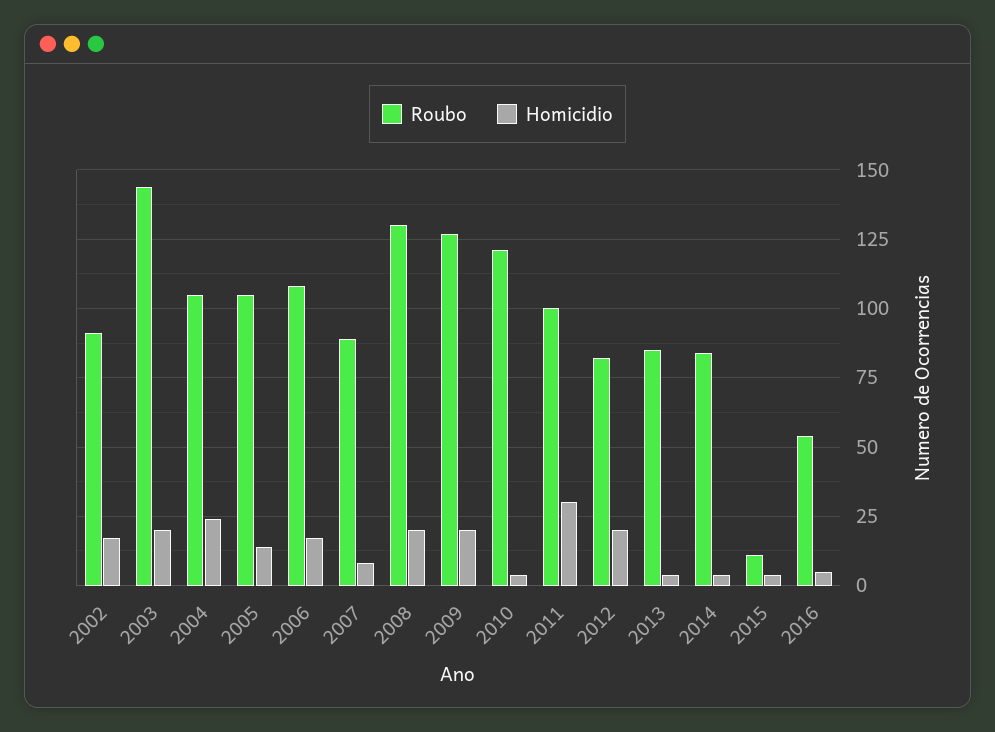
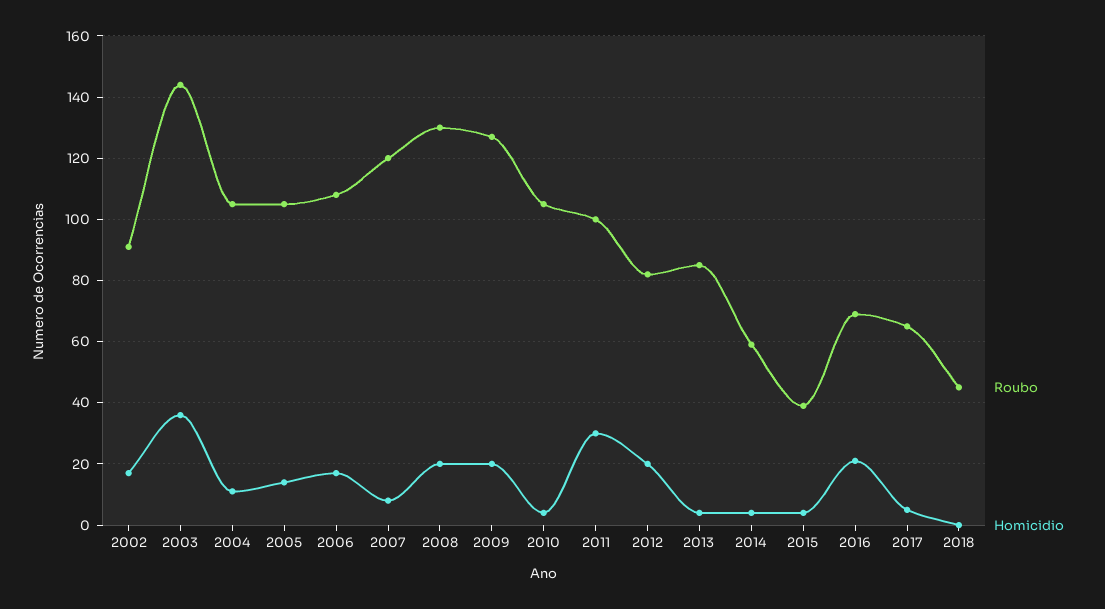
Homicidio, 2003: 20 -> 35
Homicidio, 2004: 25 -> 10
Roubo, 2007: 90 -> 120
Roubo, 2010: 120 -> 105
Roubo, 2014: 85 -> 60
Roubo, 2015: 10 -> 40
Roubo, 2016: 55 -> 70
Homicidio, 2016: 5 -> 20
Roubo, 2017: none -> 65
Homicidio, 2017: none -> 5
Roubo, 2018: none -> 45
Homicidio, 2018: none -> 0

